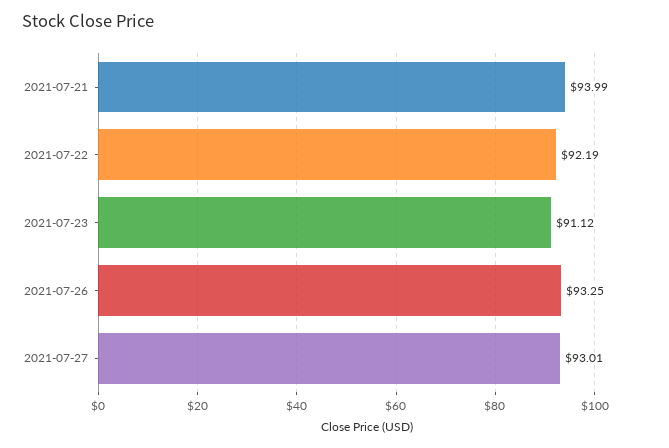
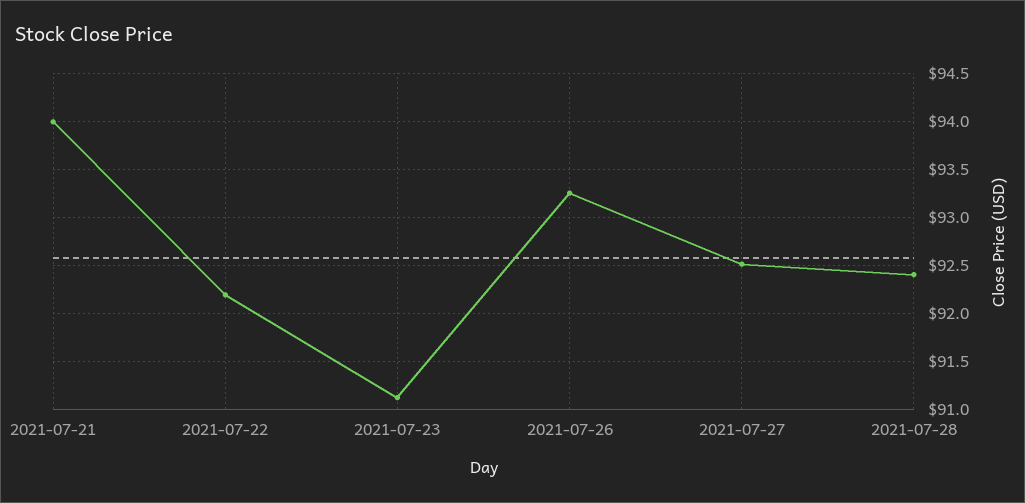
2021-07-27: 93.01 -> 92.5
2021-07-28: none -> 92.4

